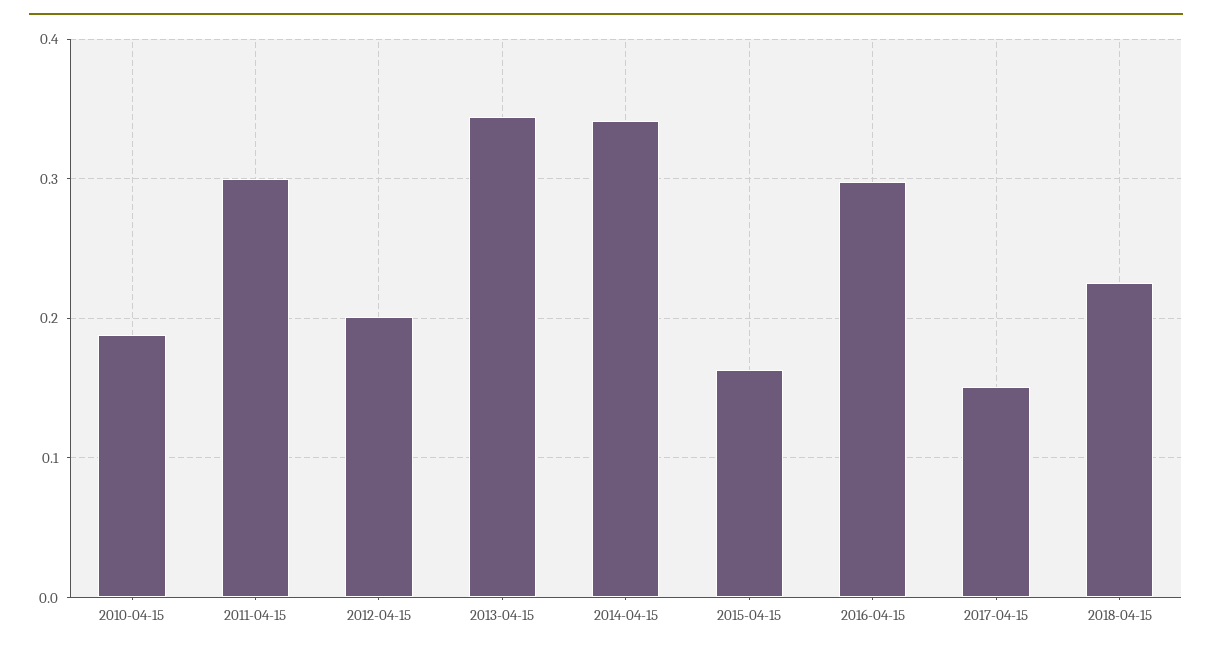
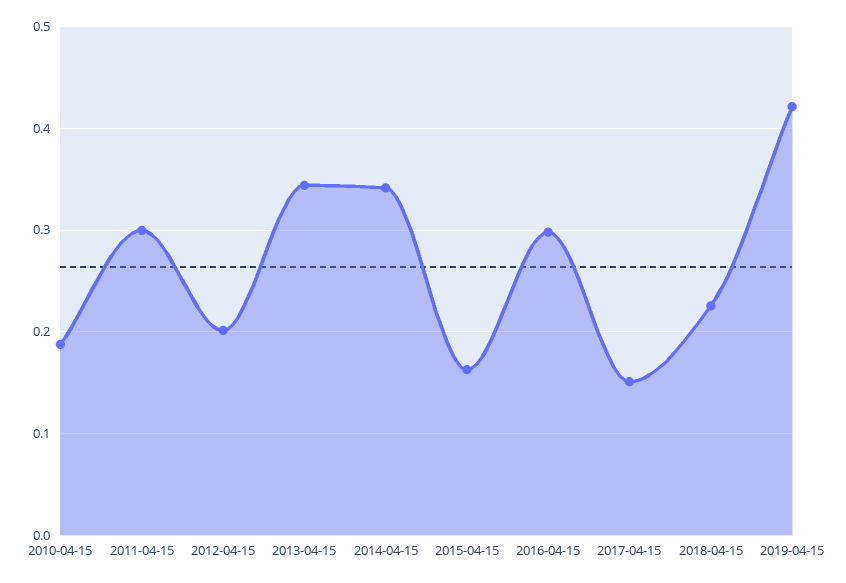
2019-04-15: none -> 0.42

